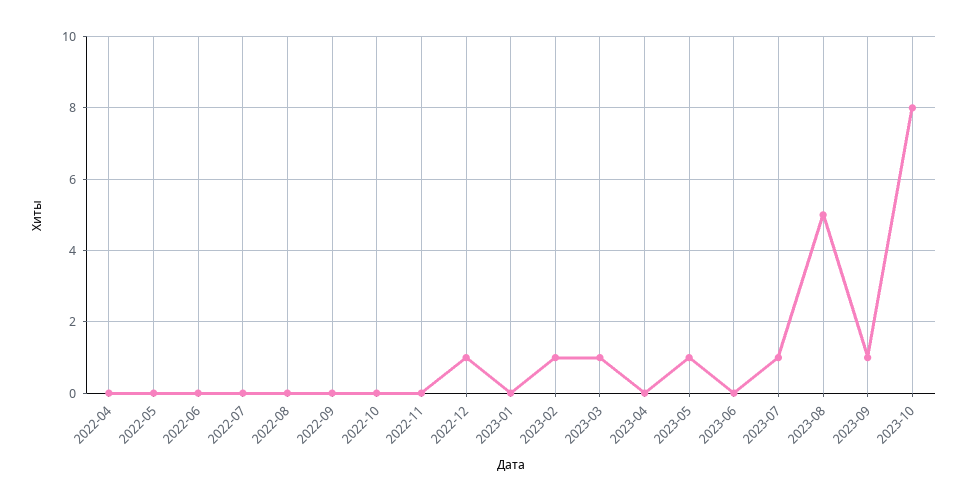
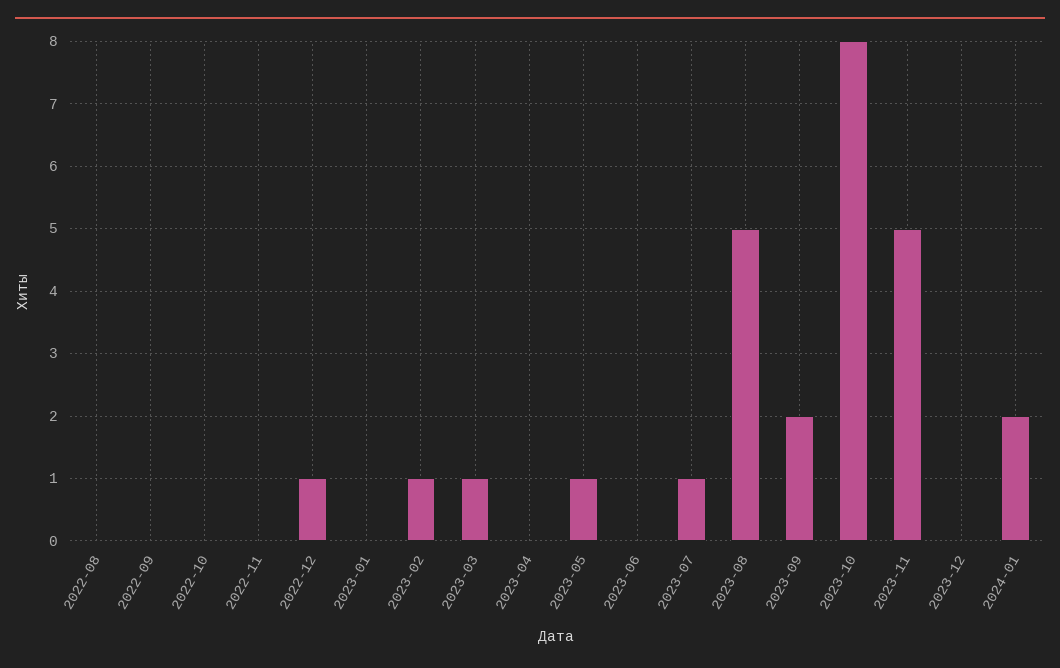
2022-04: 0 -> none
2022-05: 0 -> none
2022-06: 0 -> none
2022-07: 0 -> none
2023-09: 1 -> 2
2023-11: none -> 5
2023-12: none -> 0
2024-01: none -> 2

